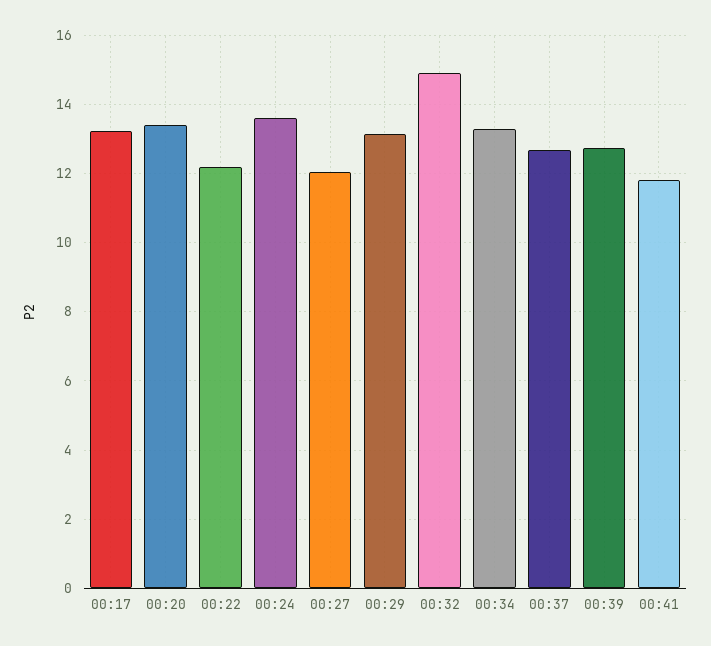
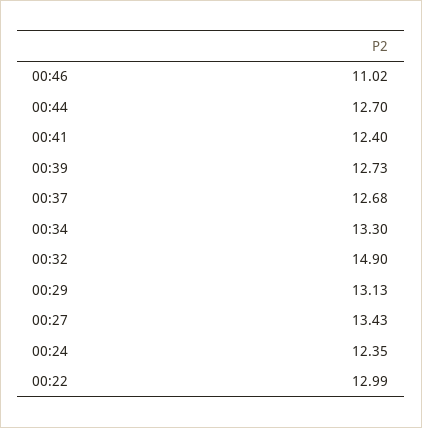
00:17: 13.2 -> none
00:20: 13.4 -> none
00:22: 12.2 -> 12.99
00:24: 13.6 -> 12.35
00:27: 12 -> 13.43
00:41: 11.8 -> 12.4
00:46: none -> 11.02
00:44: none -> 12.7

